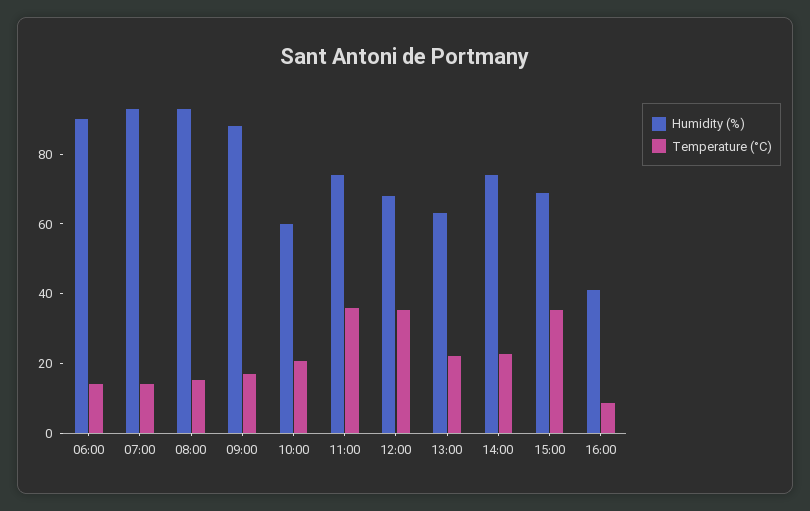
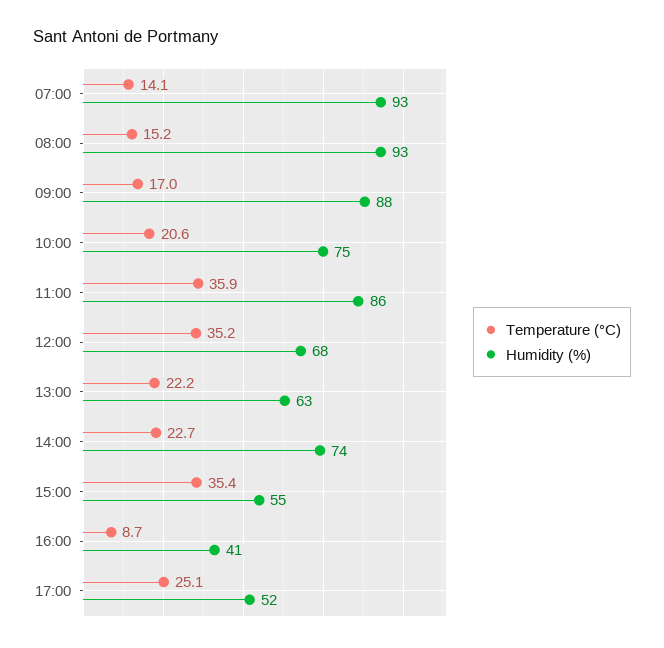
Humidity (%), 06:00: 90 -> none
Temperature (°C), 06:00: 15 -> none
Humidity (%), 10:00: 60 -> 75
Humidity (%), 11:00: 75 -> 86
Humidity (%), 15:00: 70 -> 55
Temperature (°C), 17:00: none -> 25.1
Humidity (%), 17:00: none -> 52

